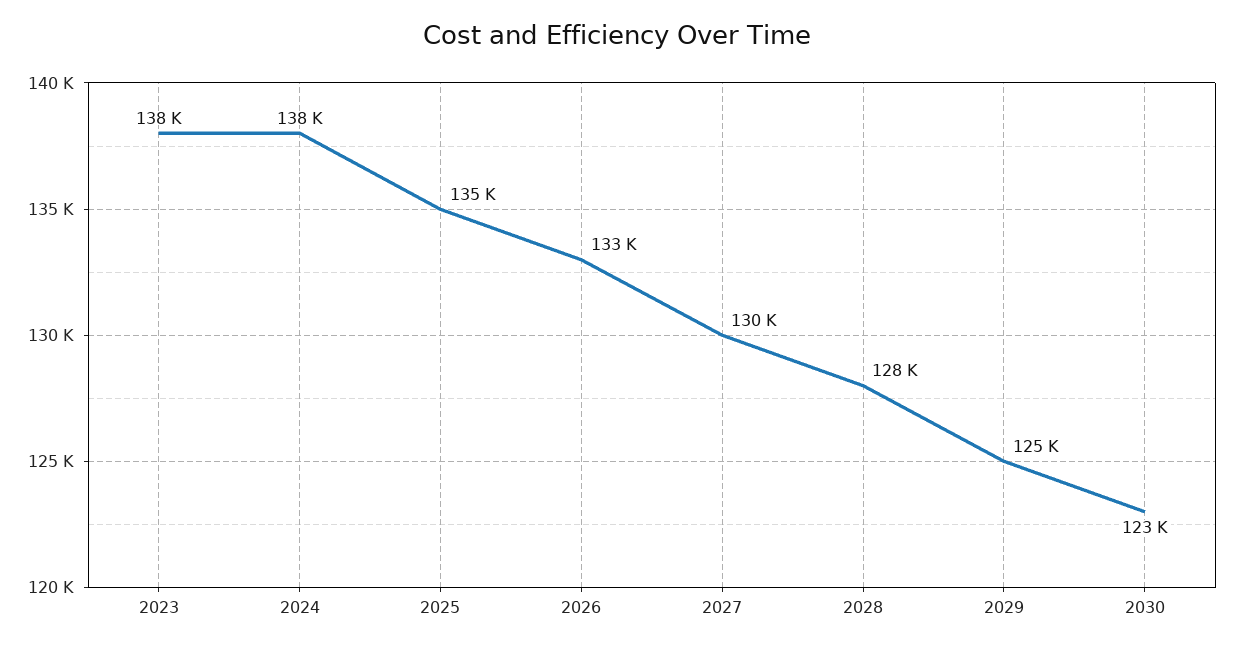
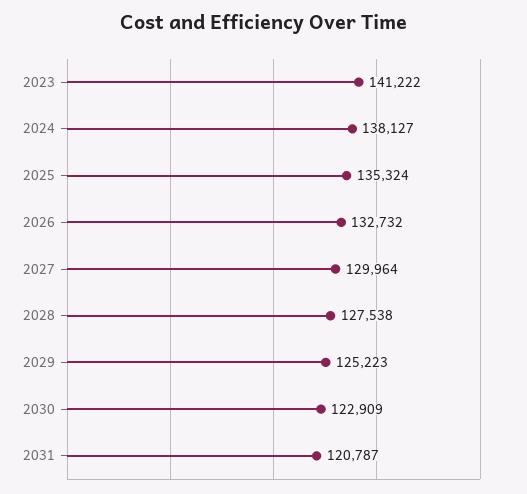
2023: 138000 -> 141222
2031: none -> 120787

